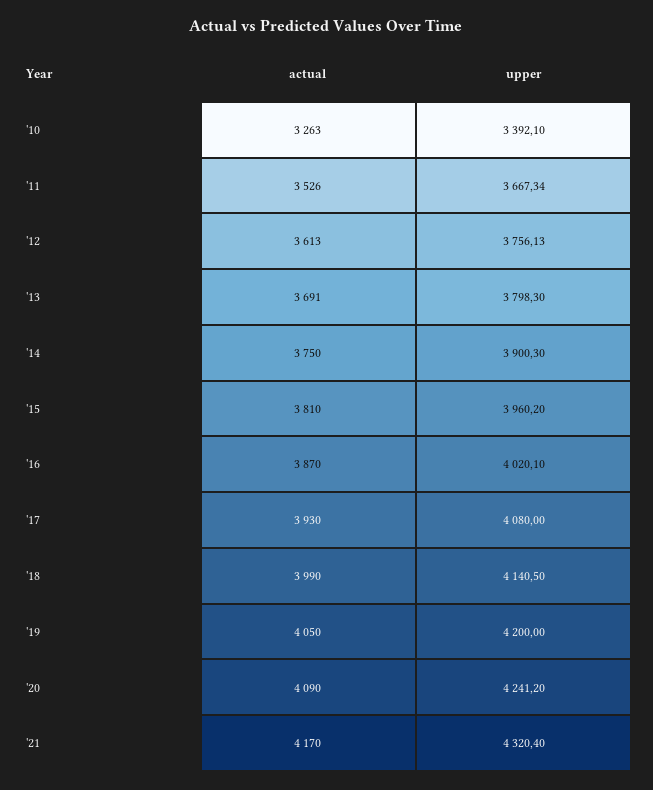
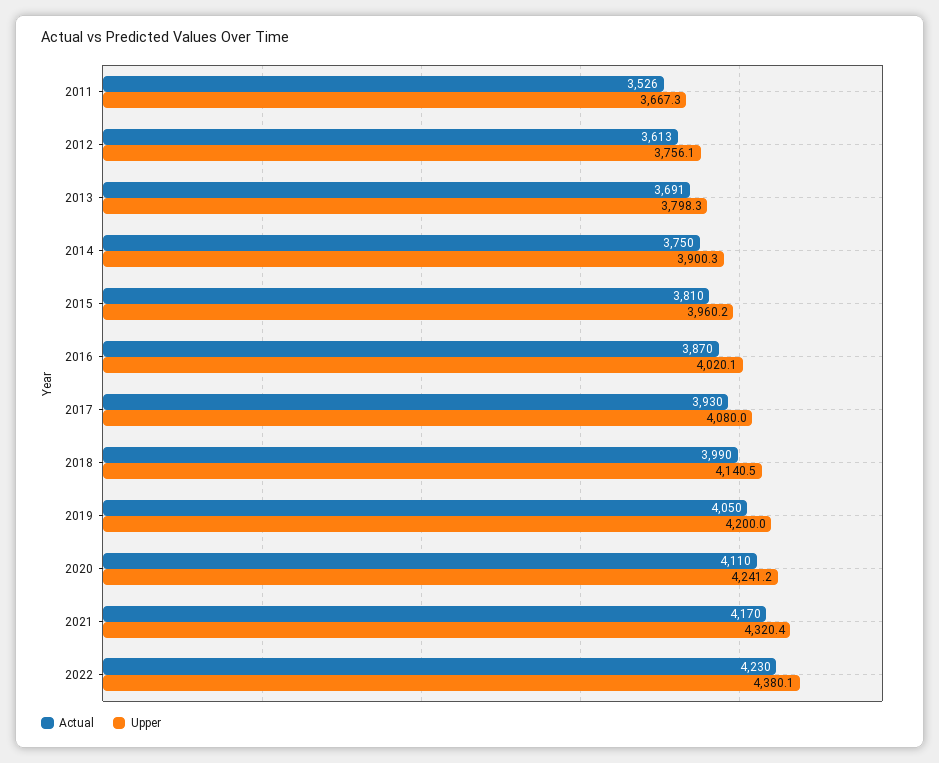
actual, '10: 3263 -> none
upper, '10: 3392.1 -> none
actual, '20: 4090 -> 4110
actual, 2022: none -> 4230
upper, 2022: none -> 4380.1

